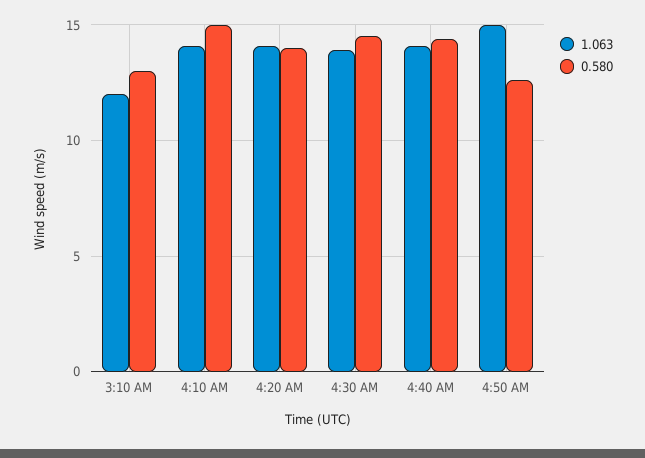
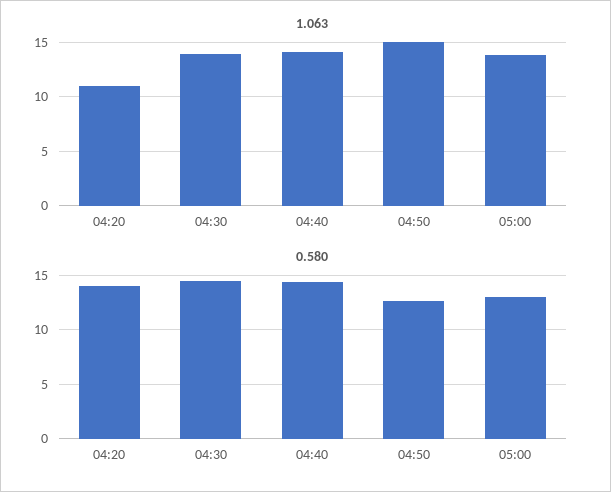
1.063, 3:10 AM: 12 -> none
0.580, 3:10 AM: 13 -> none
1.063, 4:10 AM: 14 -> none
0.580, 4:10 AM: 15 -> none
1.063, 4:20 AM: 14 -> 11
1.063, 05:00: none -> 14
0.580, 05:00: none -> 13

